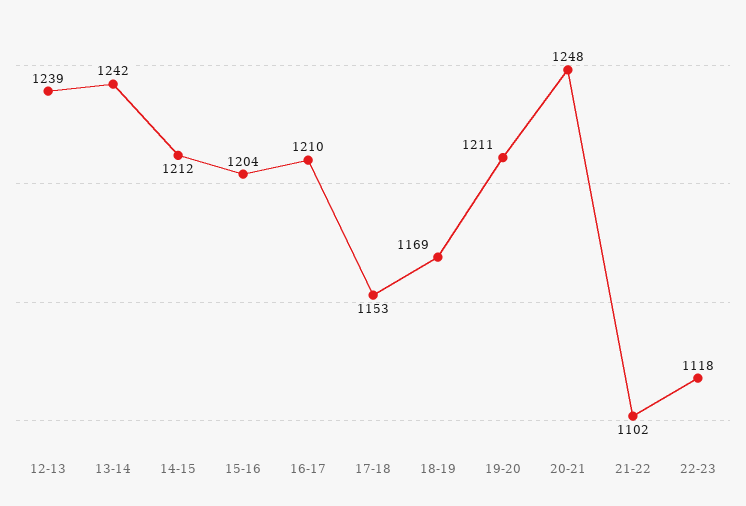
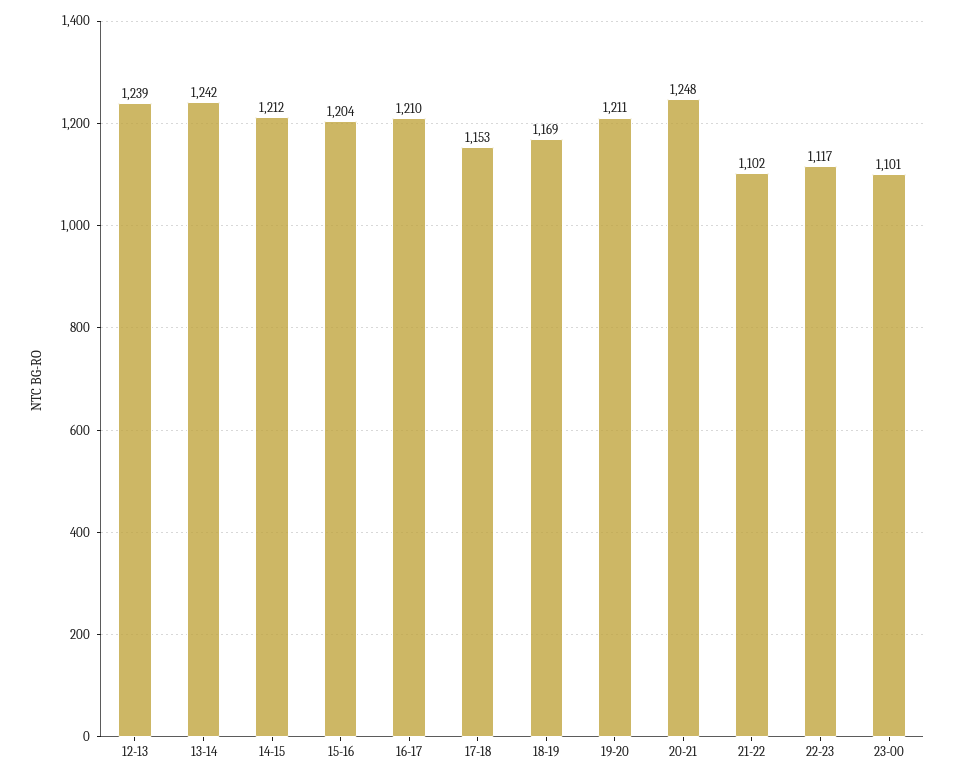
22-23: 1118 -> 1117
23-00: none -> 1101

